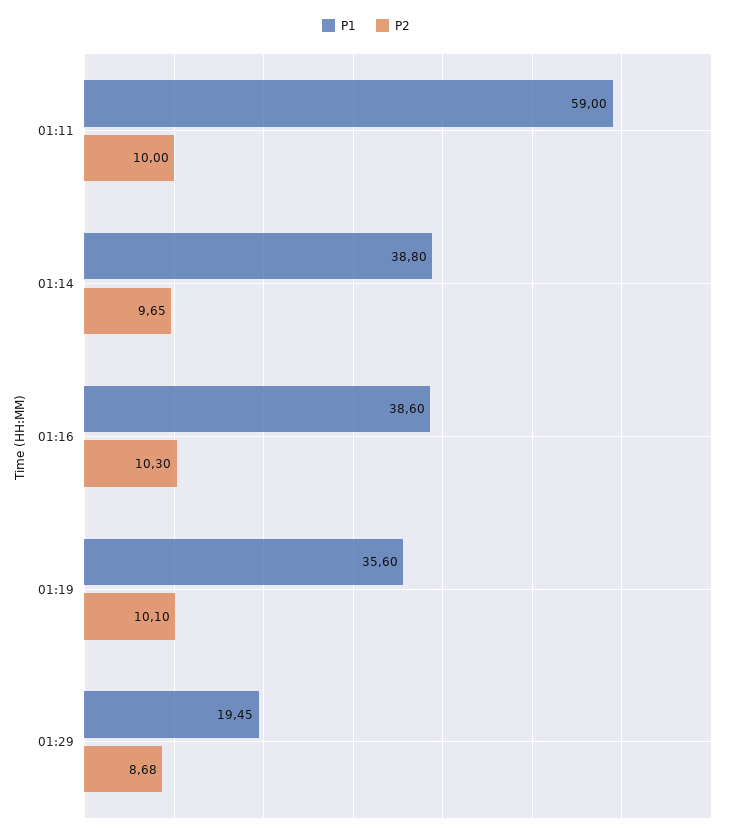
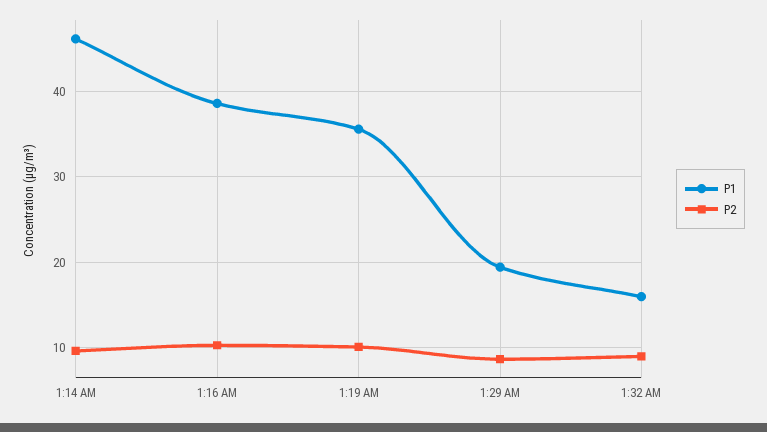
P1, 01:11: 59 -> none
P2, 01:11: 10 -> none
P1, 01:14: 38.8 -> 46
P1, 1:32 AM: none -> 16
P2, 1:32 AM: none -> 9

